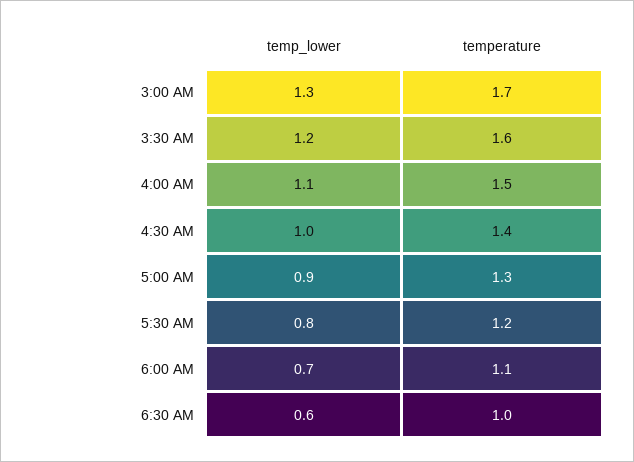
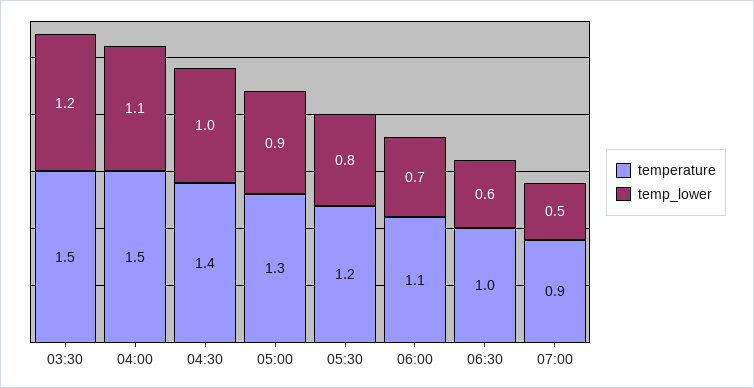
temp_lower, 3:00 AM: 1.3 -> none
temperature, 3:00 AM: 1.7 -> none
temperature, 3:30 AM: 1.6 -> 1.5
temperature, 07:00: none -> 0.9
temp_lower, 07:00: none -> 0.5

